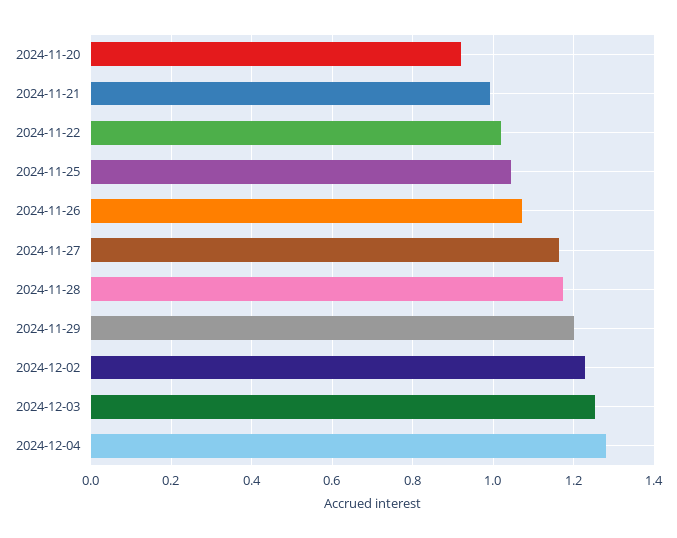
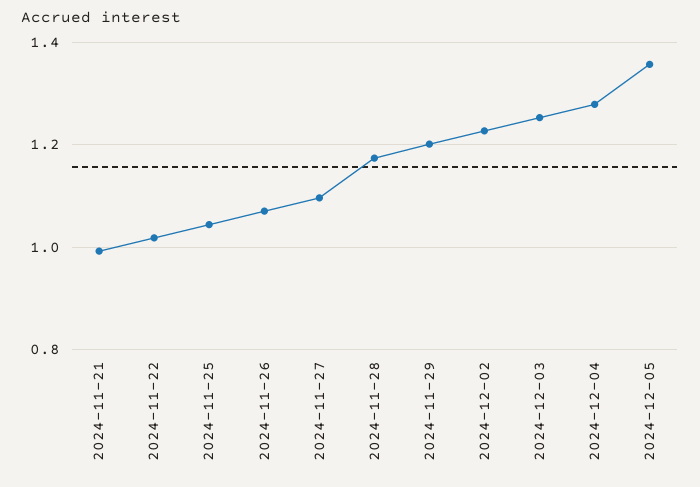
2024-11-20: 0.92 -> none
2024-11-27: 1.16 -> 1.1
2024-12-05: none -> 1.36

